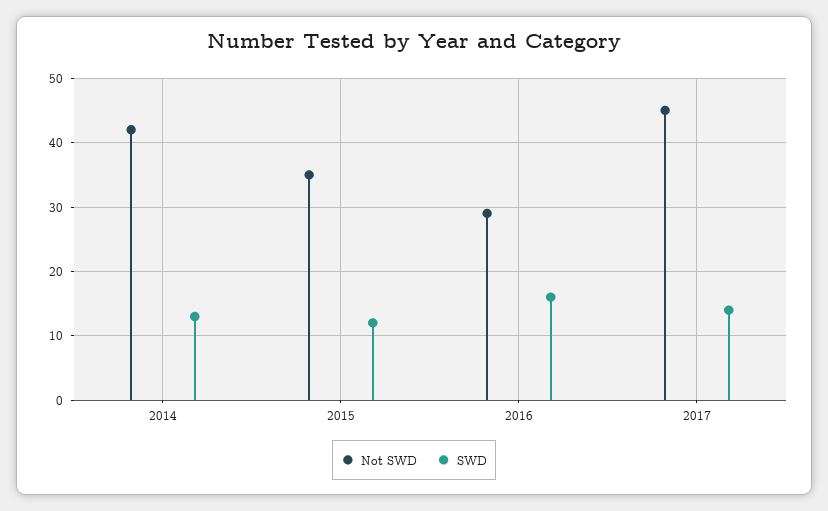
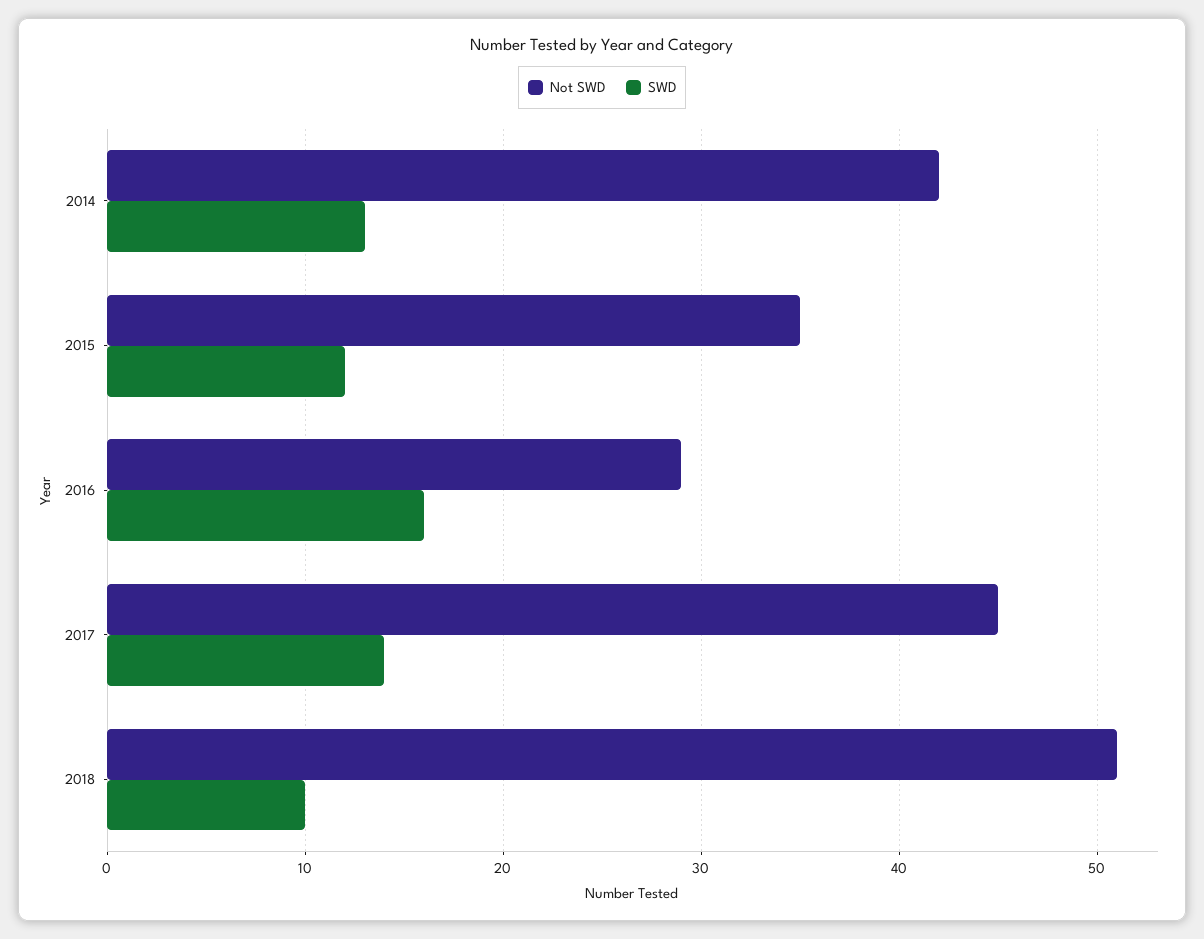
Not SWD, 2018: none -> 51
SWD, 2018: none -> 10

